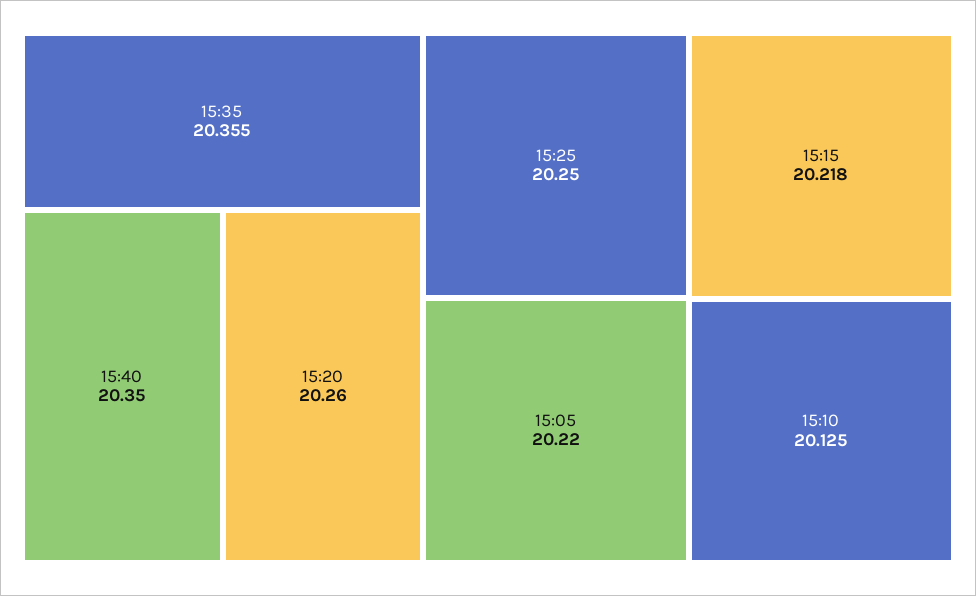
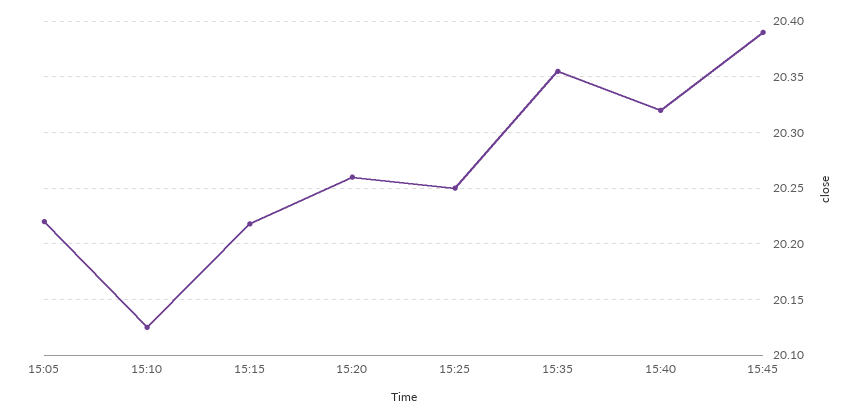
15:40: 20.35 -> 20.32
15:45: none -> 20.39

